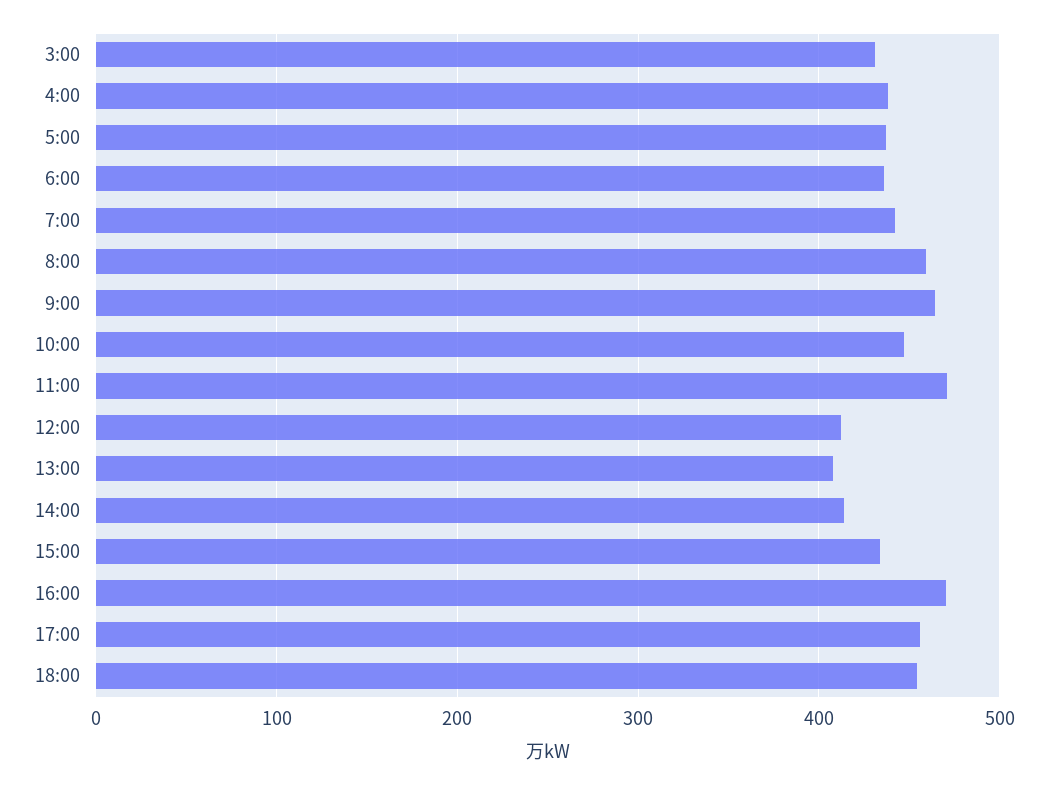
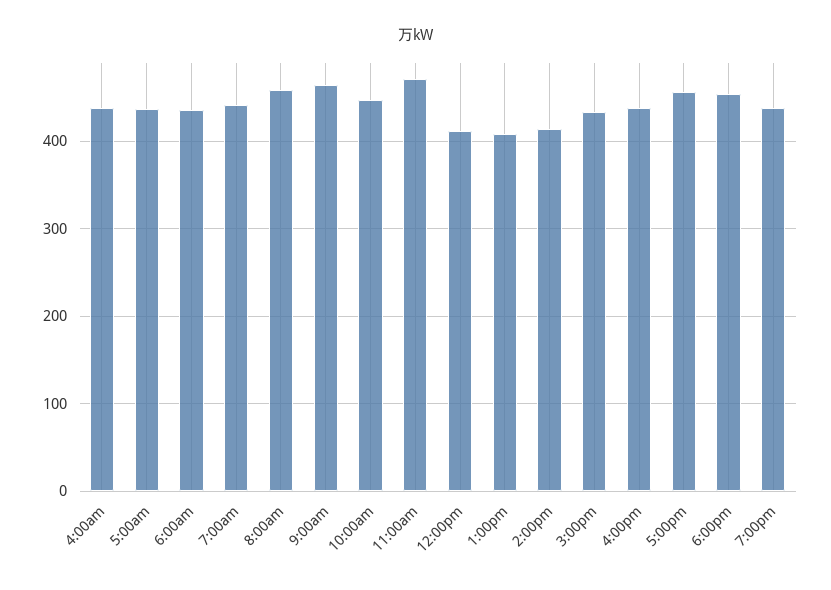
3:00: 430 -> none
16:00: 470 -> 440
7:00pm: none -> 440

